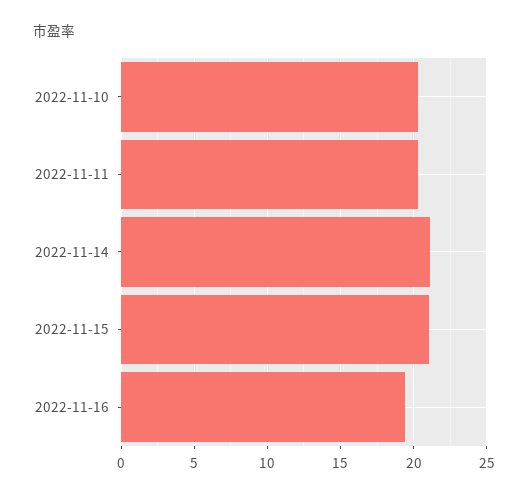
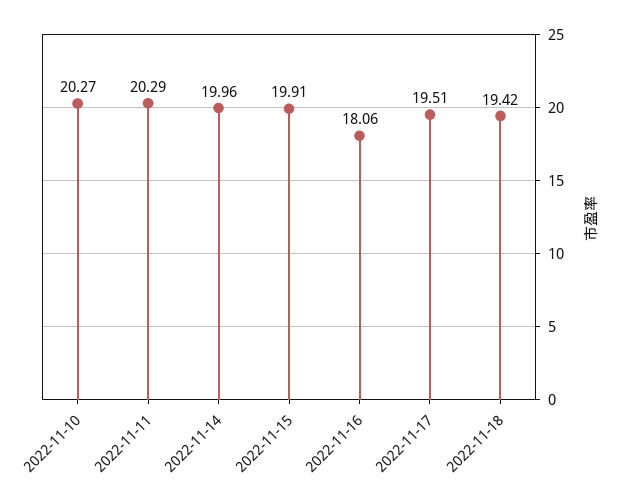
2022-11-14: 21 -> 19.96
2022-11-15: 21 -> 19.91
2022-11-16: 19.5 -> 18.06
2022-11-17: none -> 19.51
2022-11-18: none -> 19.42

